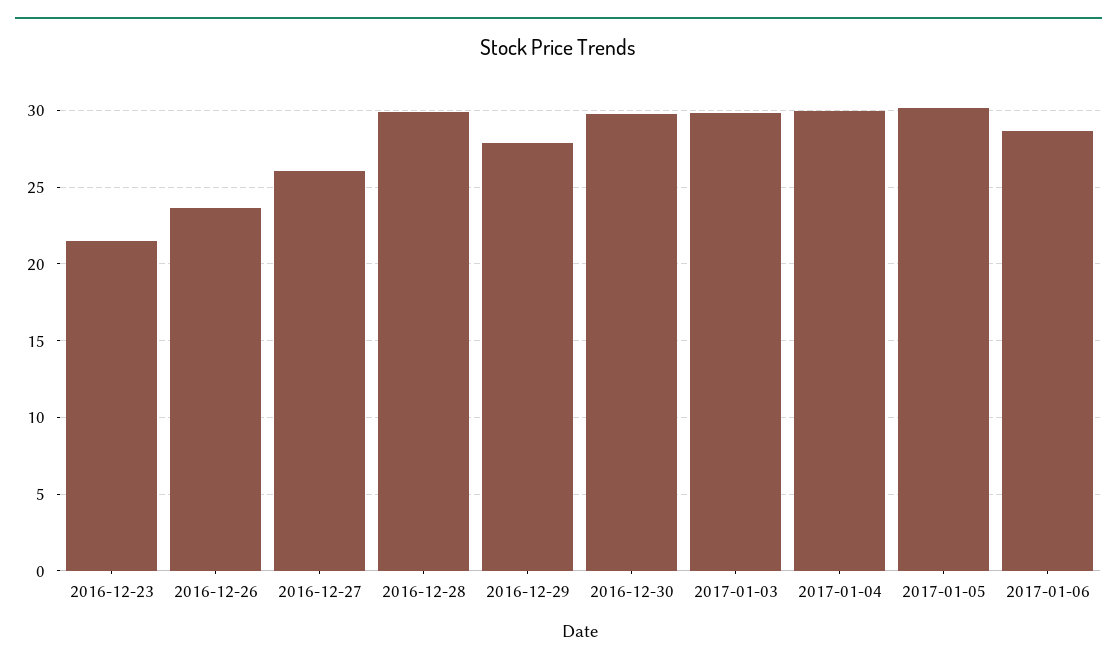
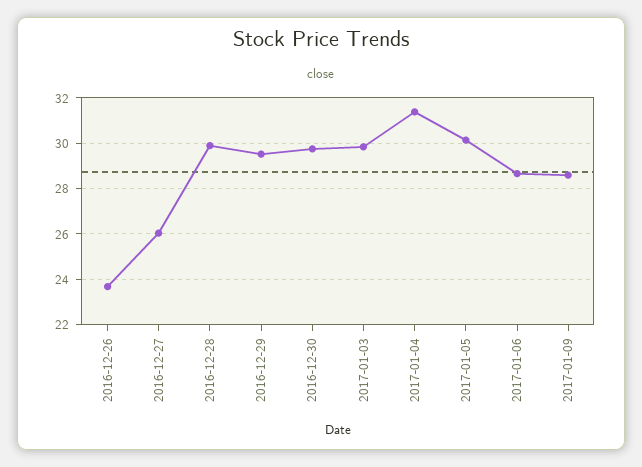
2016-12-23: 21.5 -> none
2016-12-29: 28 -> 29.5
2017-01-04: 30 -> 31.5
2017-01-09: none -> 28.5

